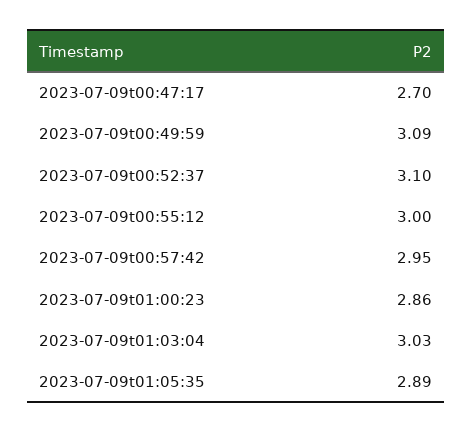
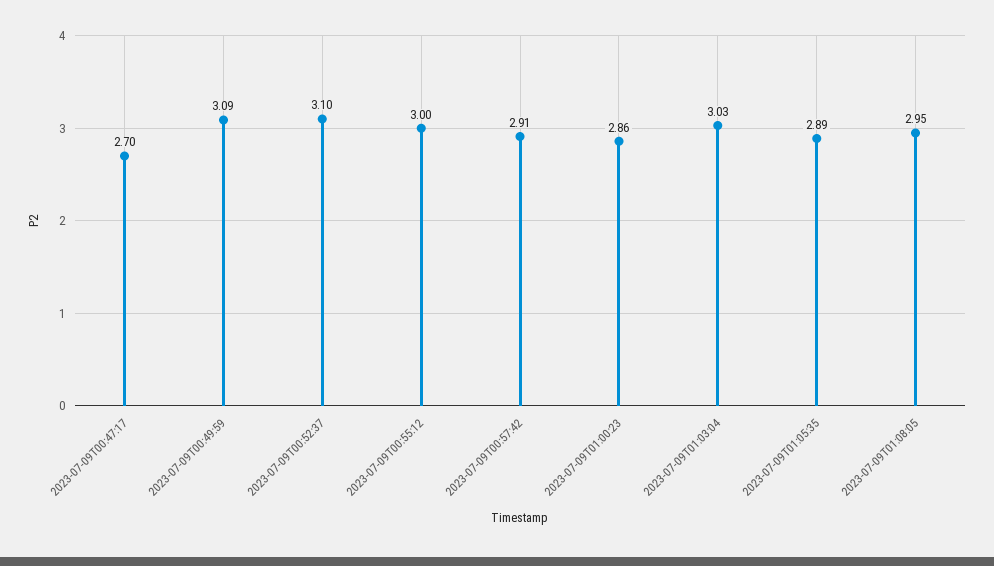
2023-07-09t00:57:42: 2.95 -> 2.91
2023-07-09T01:08:05: none -> 2.95

